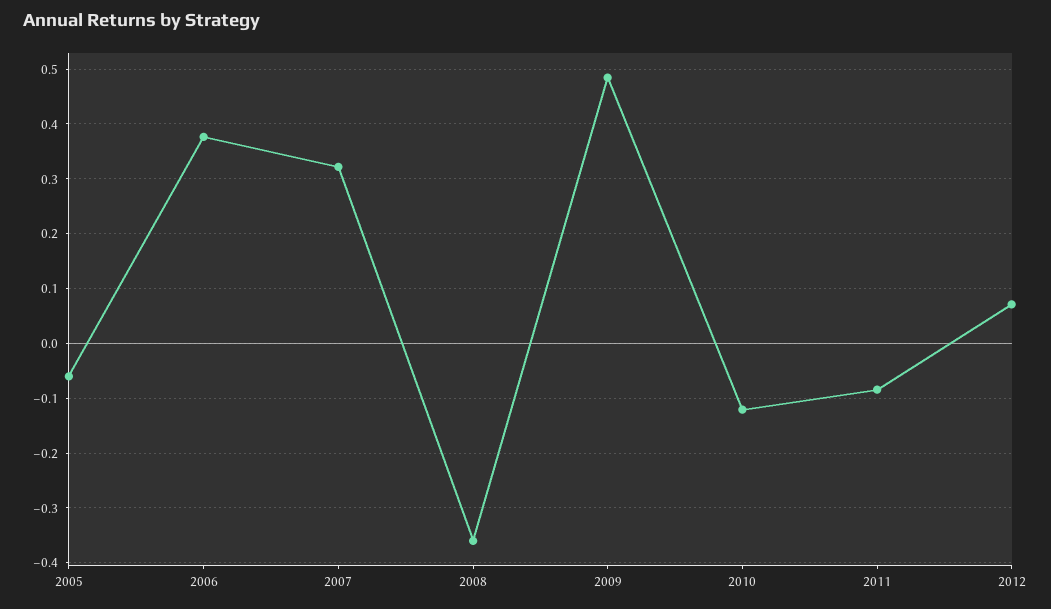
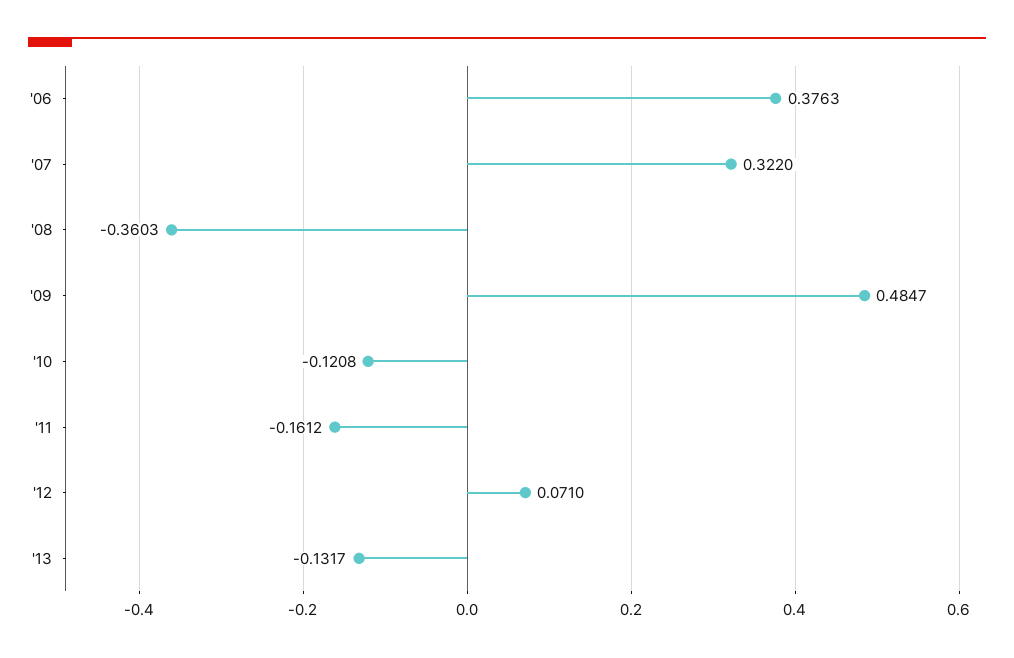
2005: -0.06 -> none
2011: -0.08 -> -0.1612
'13: none -> -0.1317

